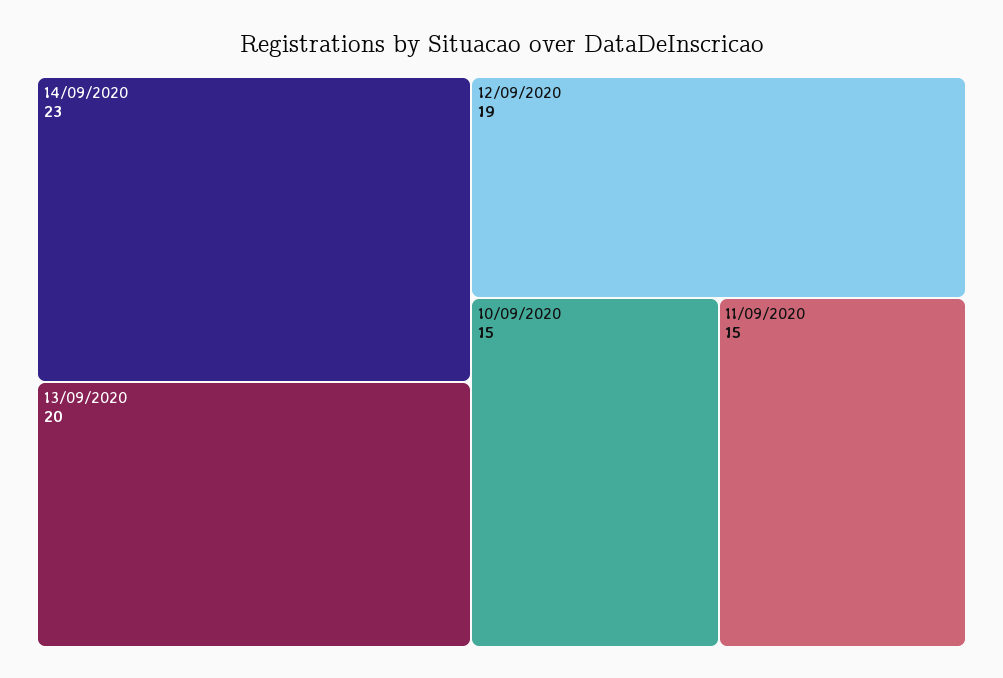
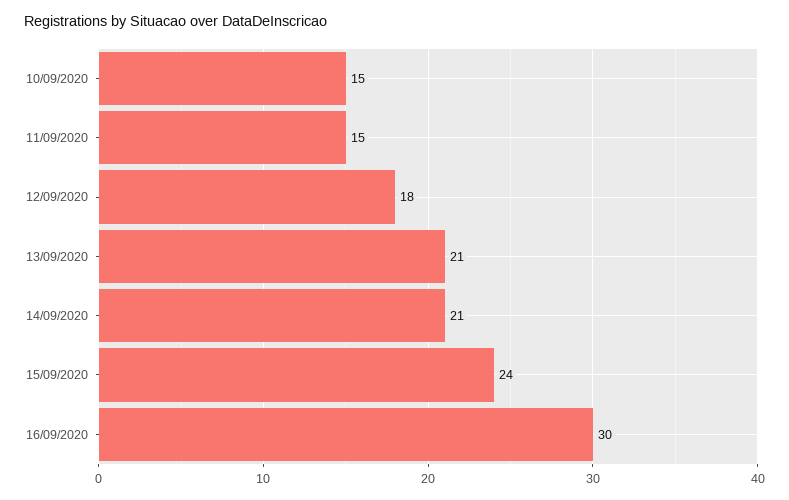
14/09/2020: 23 -> 21
13/09/2020: 20 -> 21
12/09/2020: 19 -> 18
15/09/2020: none -> 24
16/09/2020: none -> 30

